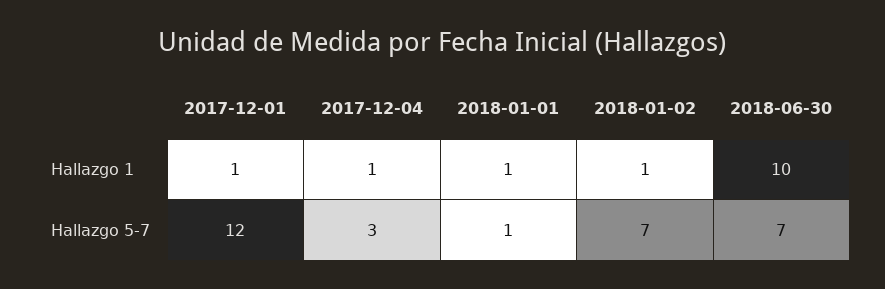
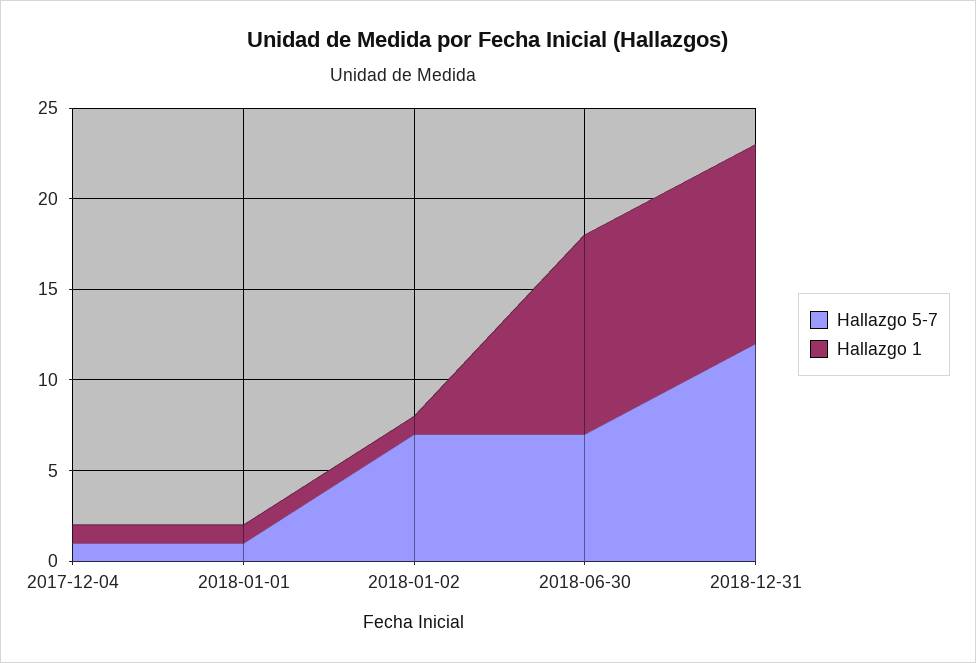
Hallazgo 1, 2017-12-01: 1 -> none
Hallazgo 1, 2018-06-30: 10 -> 11
Hallazgo 5-7, 2017-12-01: 12 -> none
Hallazgo 5-7, 2017-12-04: 3 -> 1
Hallazgo 5-7, 2018-12-31: none -> 12
Hallazgo 1, 2018-12-31: none -> 11

